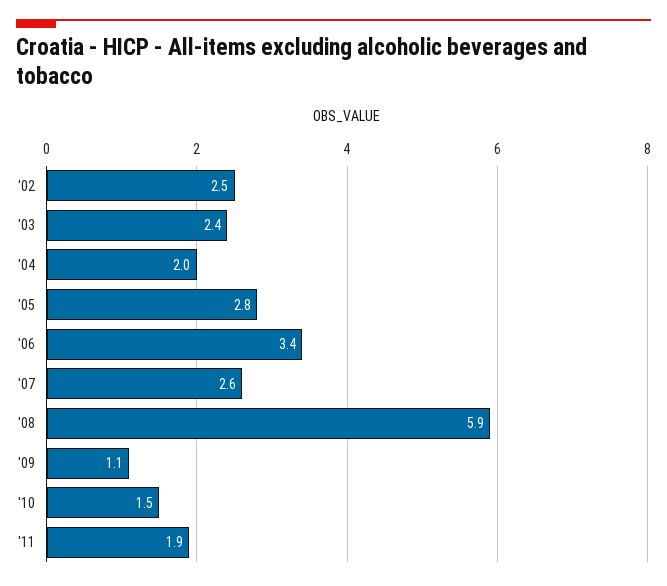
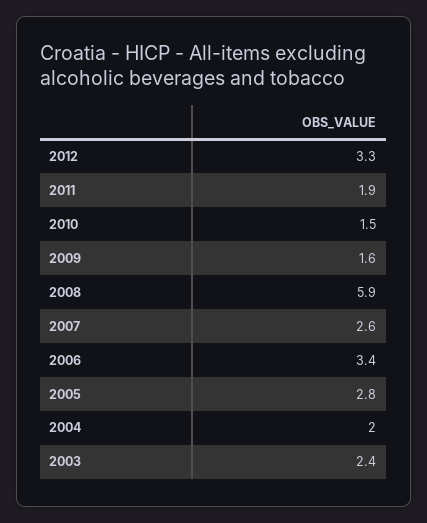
'02: 2.5 -> none
'09: 1.1 -> 1.6
2012: none -> 3.3

